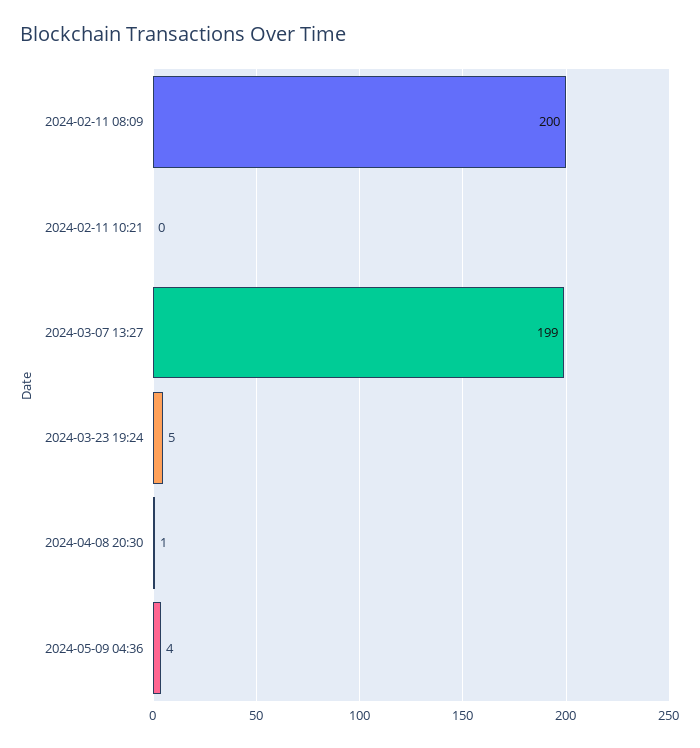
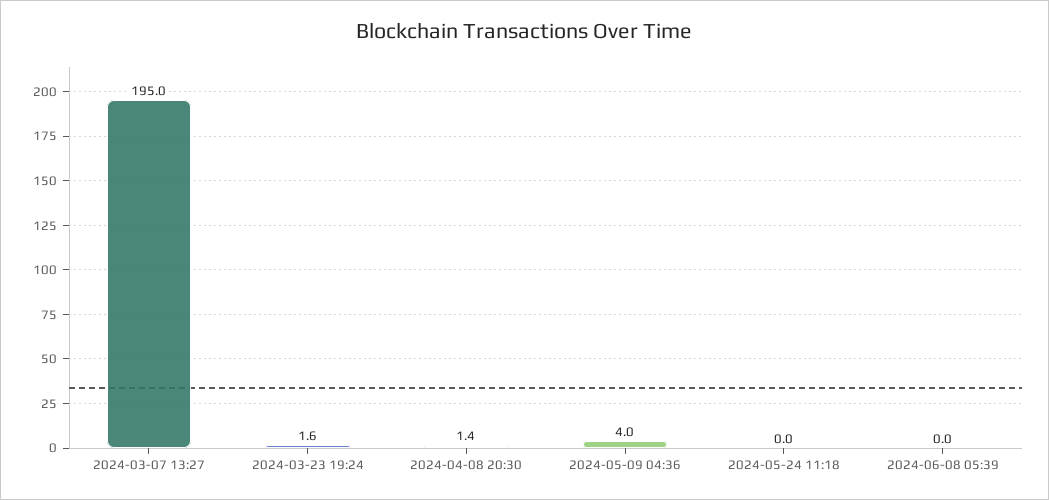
2024-02-11 08:09: 200 -> none
2024-02-11 10:21: 0 -> none
2024-03-07 13:27: 199 -> 195
2024-03-23 19:24: 5 -> 1.6
2024-05-24 11:18: none -> 0
2024-06-08 05:39: none -> 0

